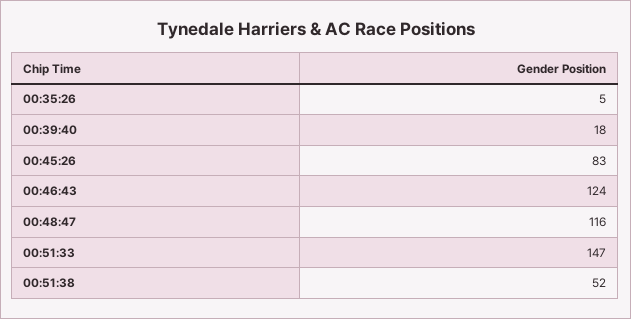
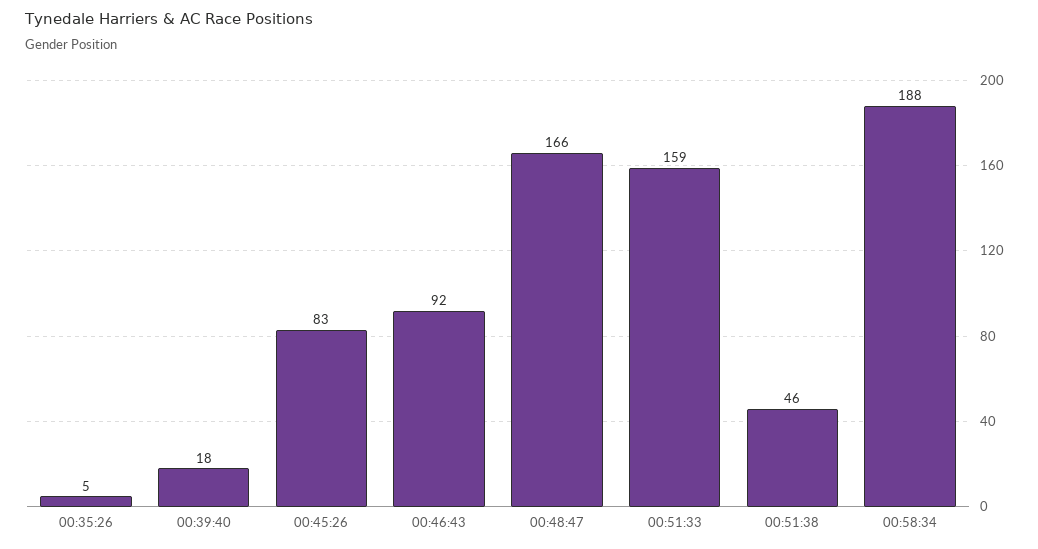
00:46:43: 124 -> 92
00:48:47: 116 -> 166
00:51:33: 147 -> 159
00:51:38: 52 -> 46
00:58:34: none -> 188

